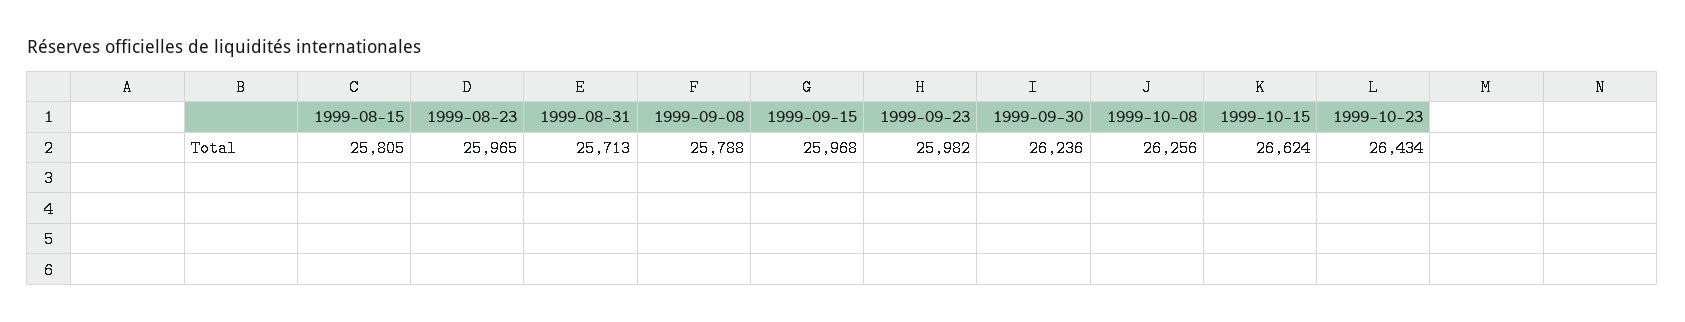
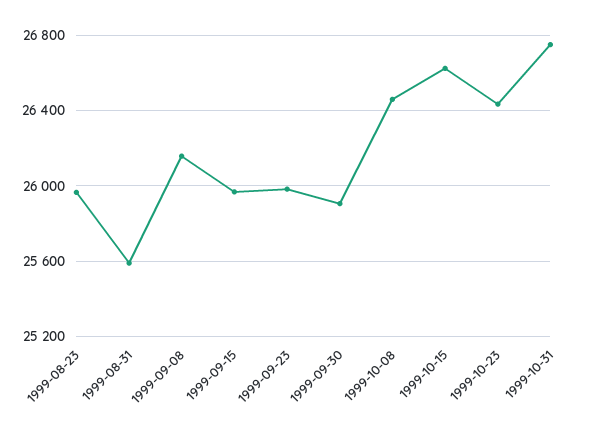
1999-08-15: 25805 -> none
1999-08-31: 25713 -> 25600
1999-09-08: 25788 -> 26150
1999-09-30: 26236 -> 25900
1999-10-08: 26256 -> 26450
1999-10-31: none -> 26750

